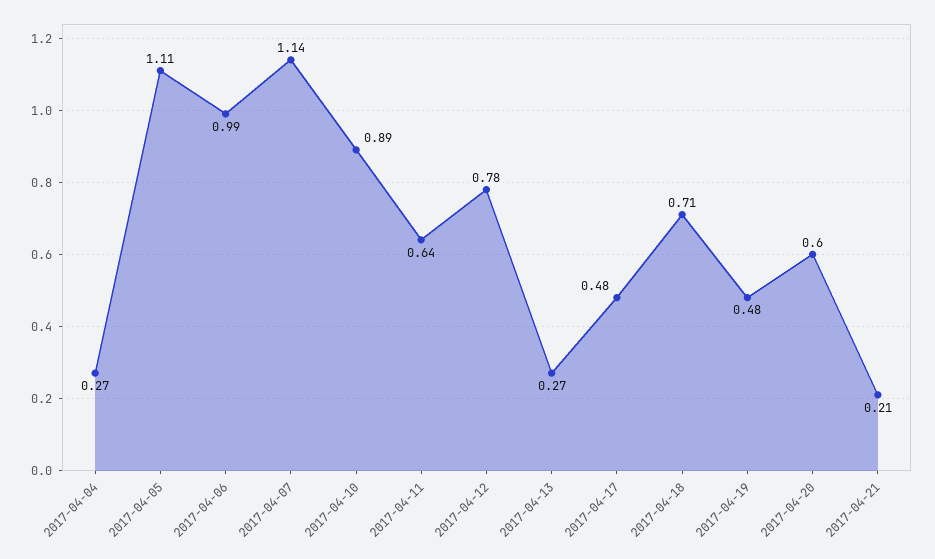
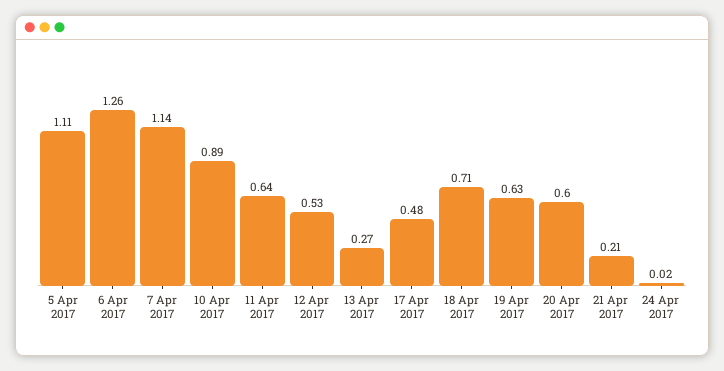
2017-04-04: 0.27 -> none
2017-04-06: 0.99 -> 1.26
2017-04-12: 0.78 -> 0.53
2017-04-19: 0.48 -> 0.63
24 Apr 2017: none -> 0.02

